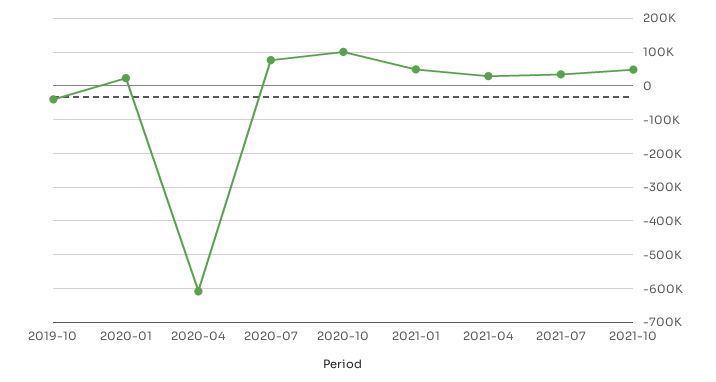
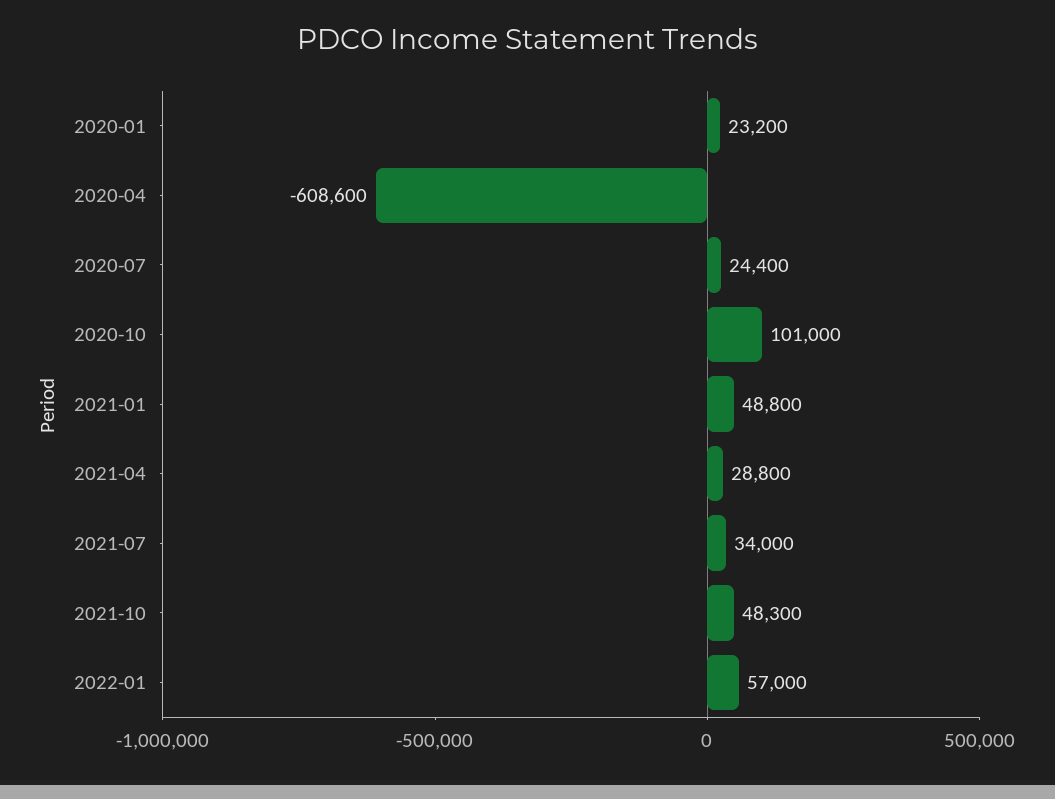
2019-10: -40000 -> none
2020-07: 80000 -> 24400
2022-01: none -> 57000

